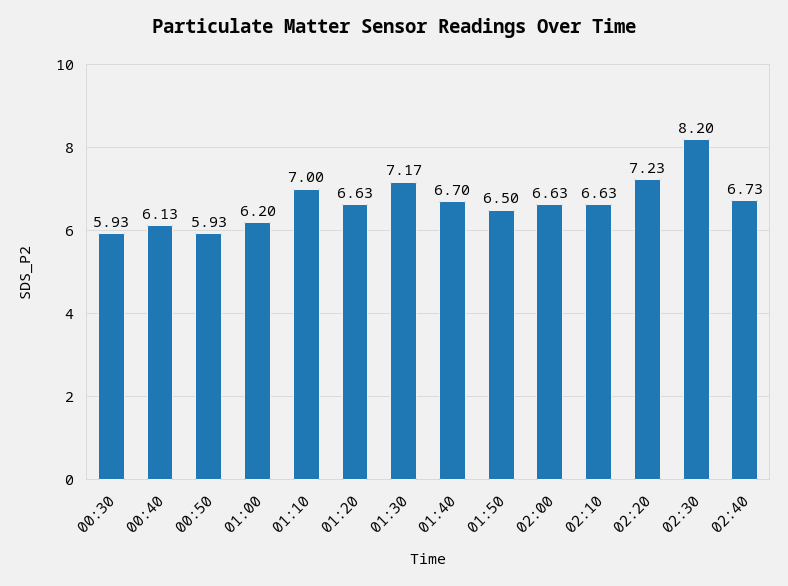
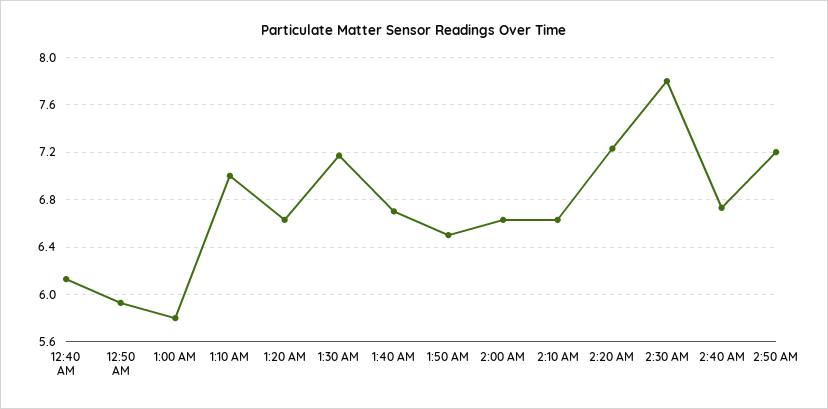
00:30: 5.93 -> none
01:00: 6.2 -> 5.8
02:30: 8.2 -> 7.8
2:50 AM: none -> 7.2

